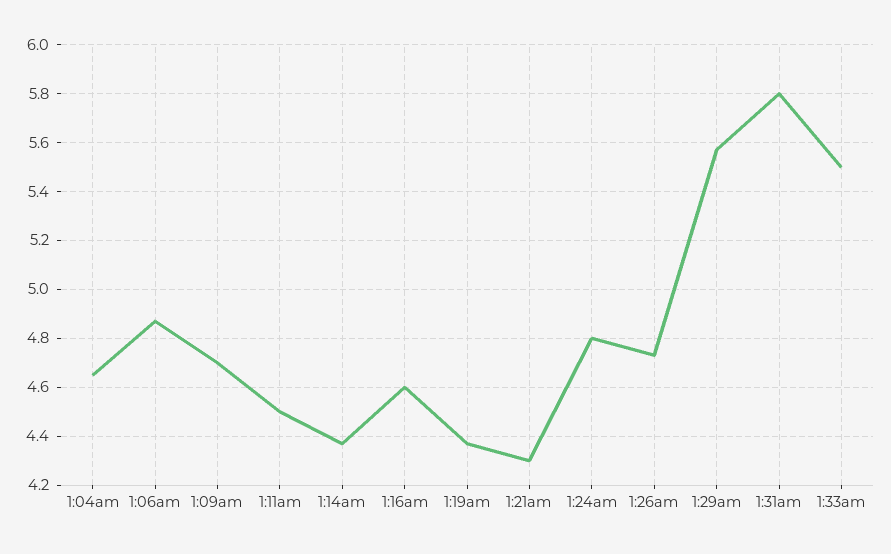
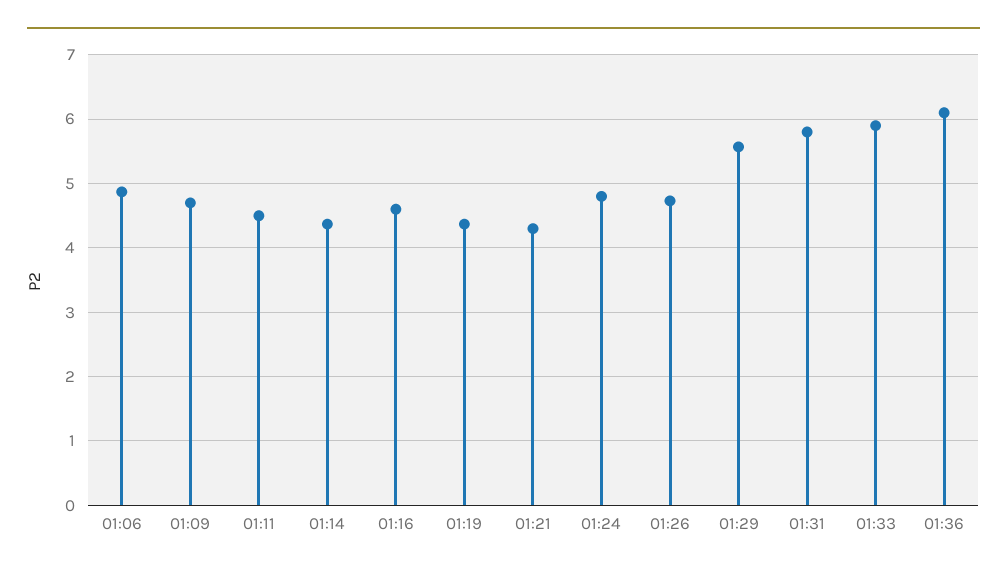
1:04am: 4.65 -> none
1:33am: 5.5 -> 5.9
01:36: none -> 6.1

